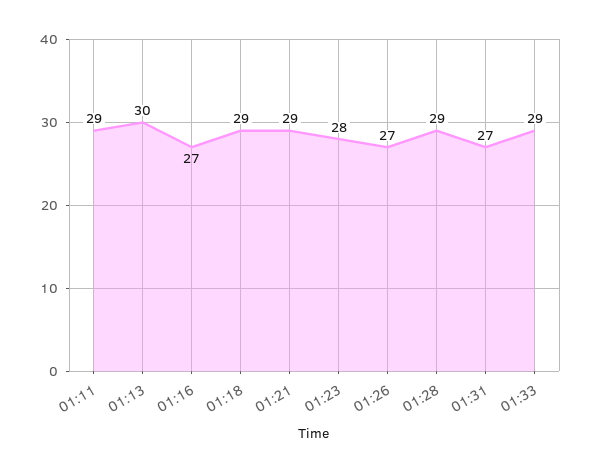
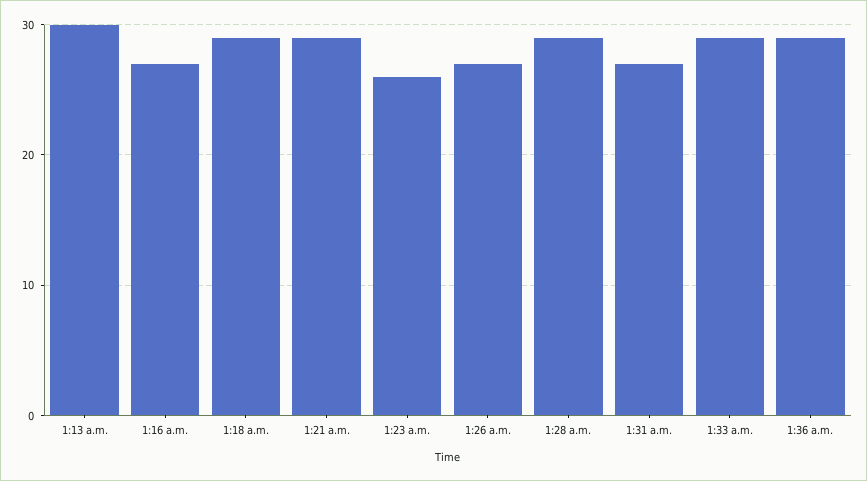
01:11: 29 -> none
01:23: 28 -> 26
1:36 a.m.: none -> 29

